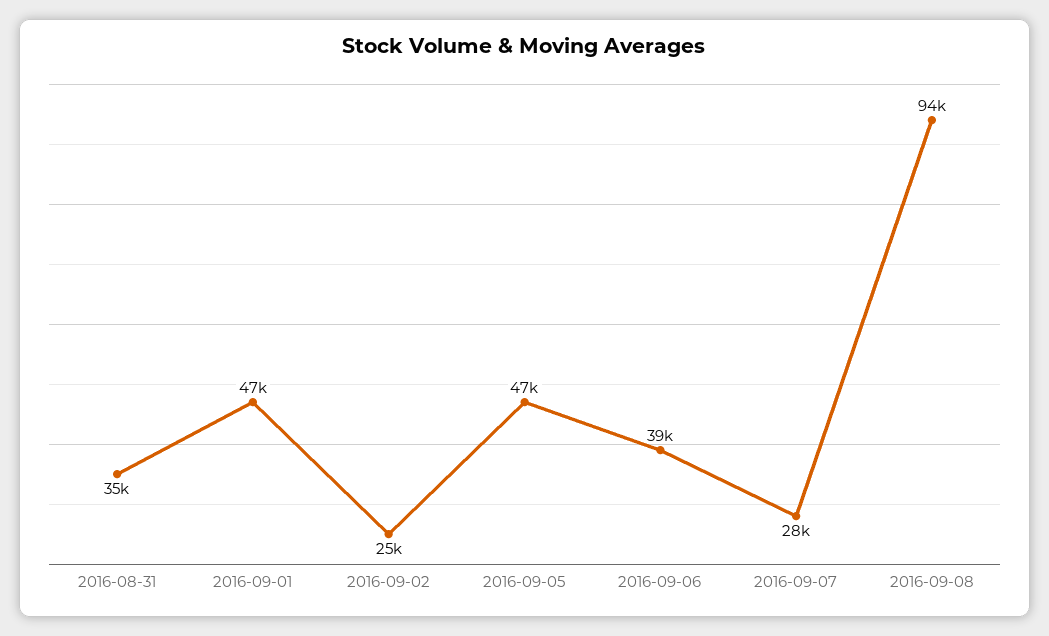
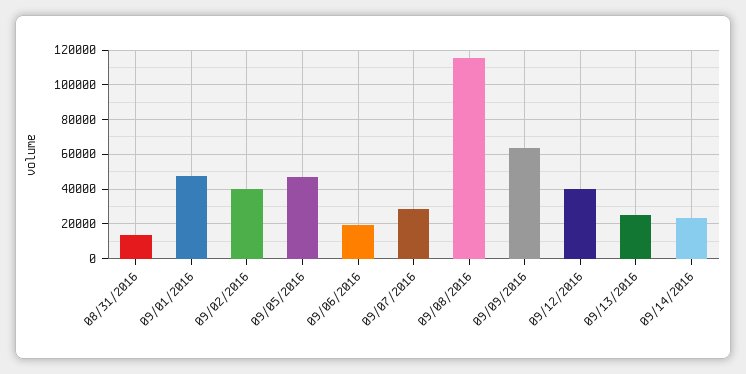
2016-08-31: 35000 -> 15000
2016-09-02: 25000 -> 40000
2016-09-06: 39000 -> 20000
2016-09-08: 94000 -> 115000
09/09/2016: none -> 65000
09/12/2016: none -> 40000
09/13/2016: none -> 25000
09/14/2016: none -> 25000

